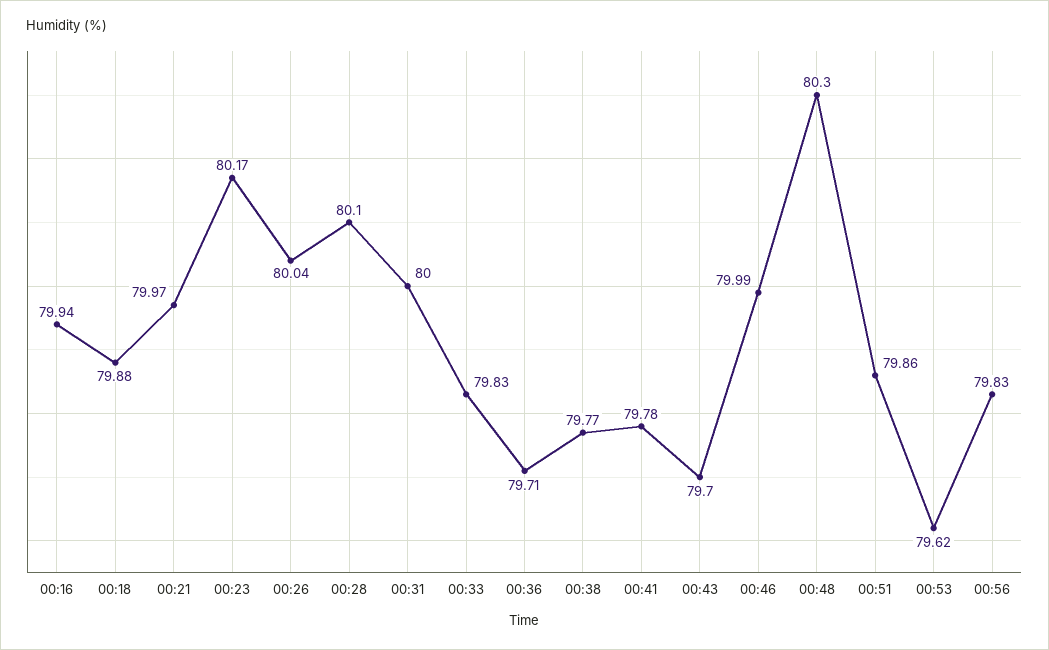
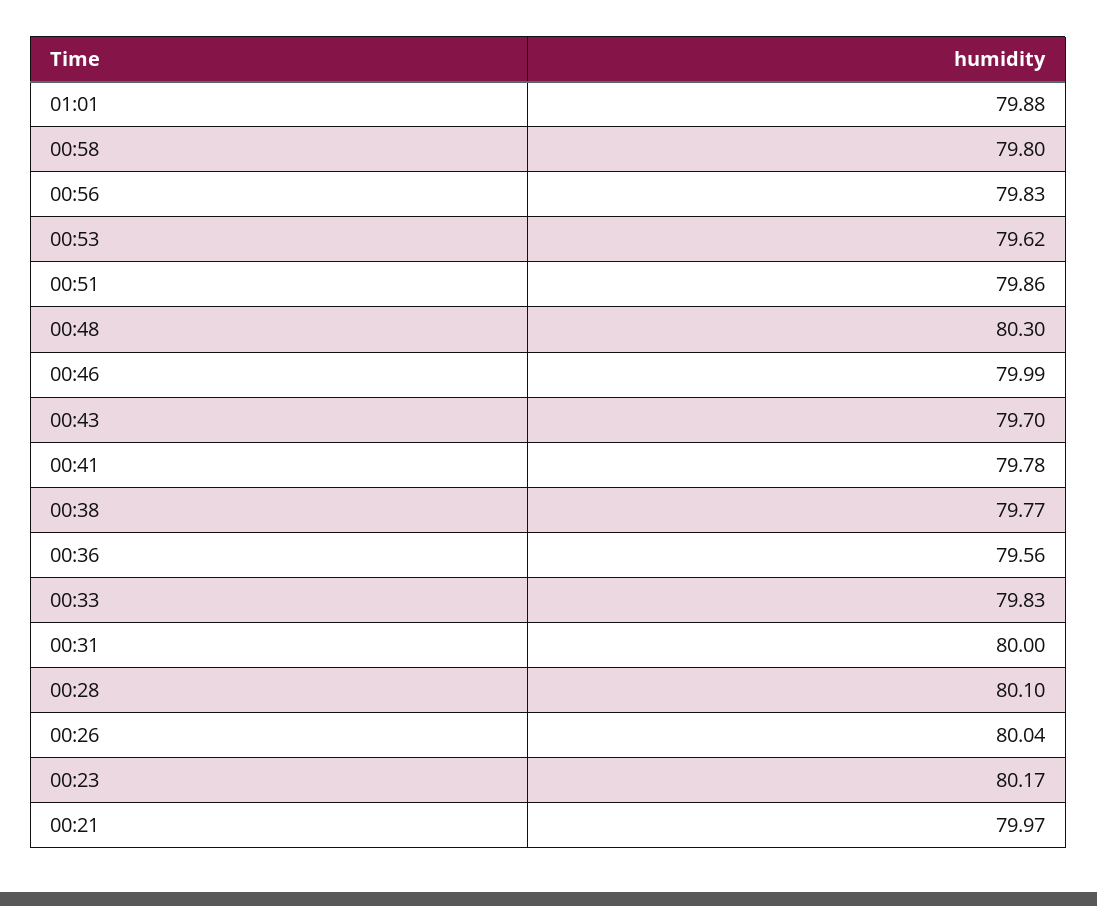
00:16: 79.94 -> none
00:18: 79.88 -> none
00:36: 79.71 -> 79.56
01:01: none -> 79.88
00:58: none -> 79.8

